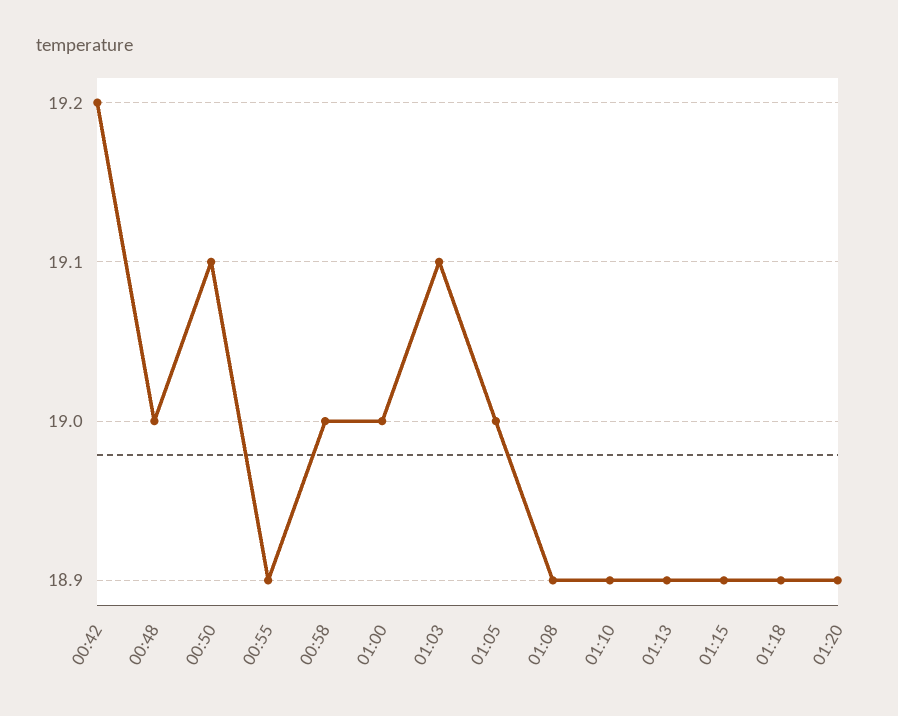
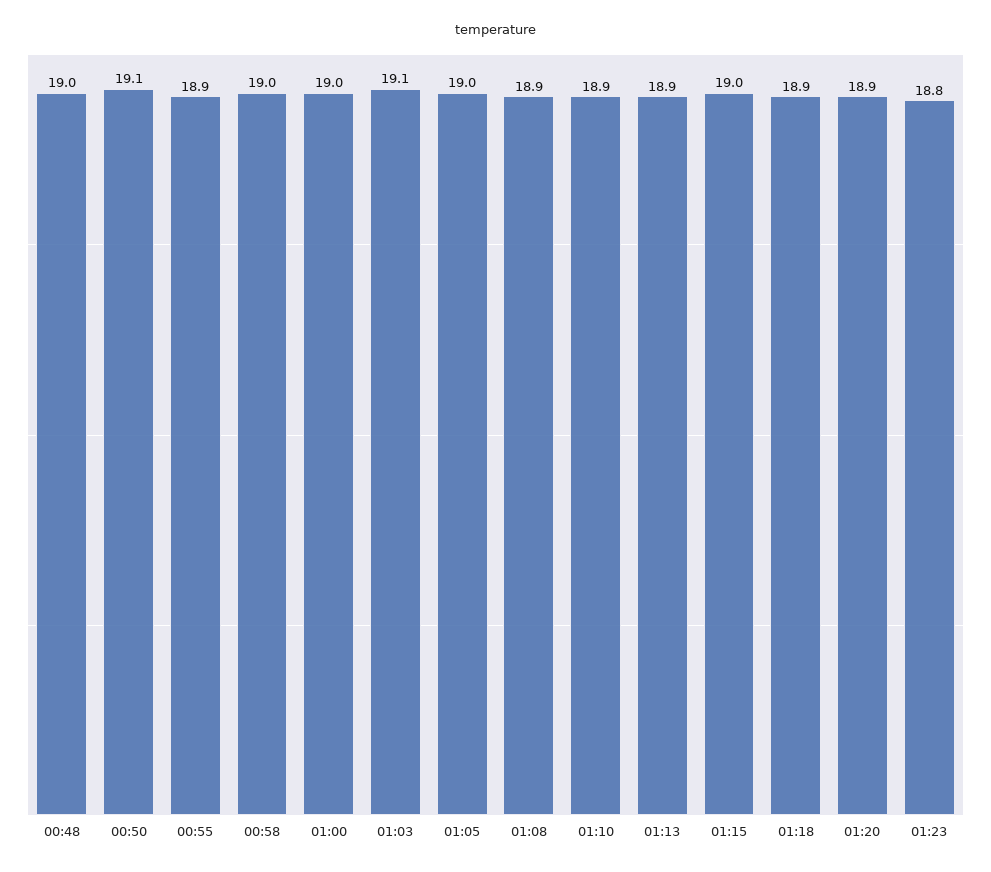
00:42: 19.2 -> none
01:15: 18.9 -> 19
01:23: none -> 18.8

